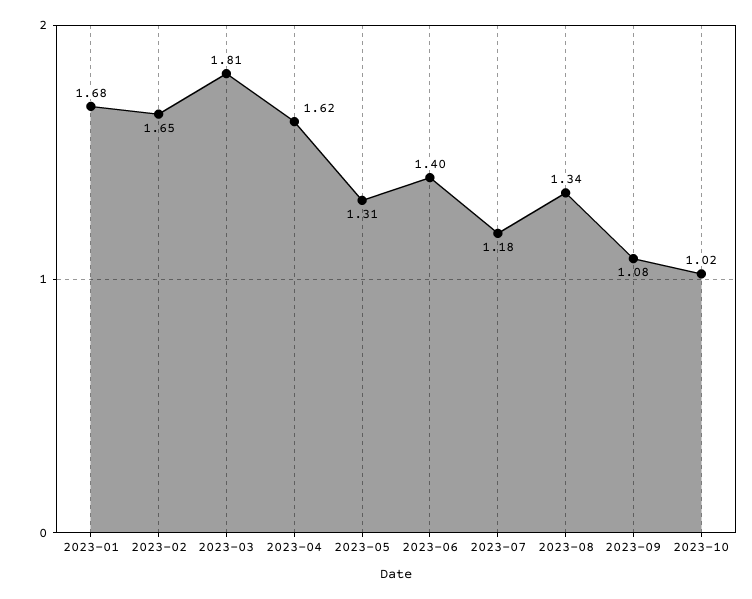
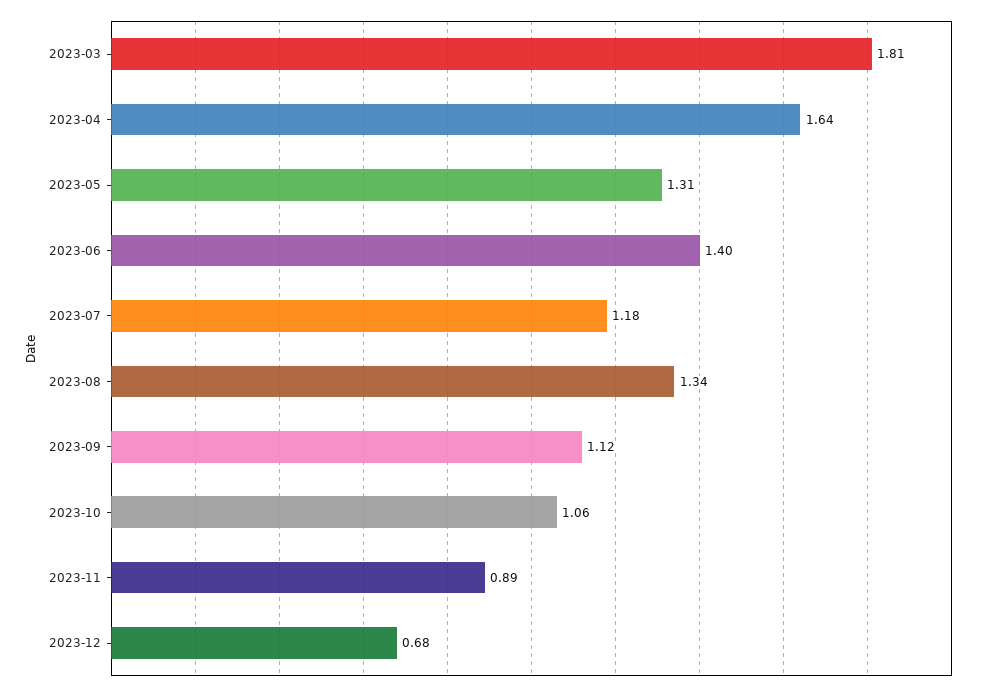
2023-01: 1.68 -> none
2023-02: 1.65 -> none
2023-04: 1.62 -> 1.64
2023-09: 1.08 -> 1.12
2023-10: 1.02 -> 1.06
2023-11: none -> 0.89
2023-12: none -> 0.68

